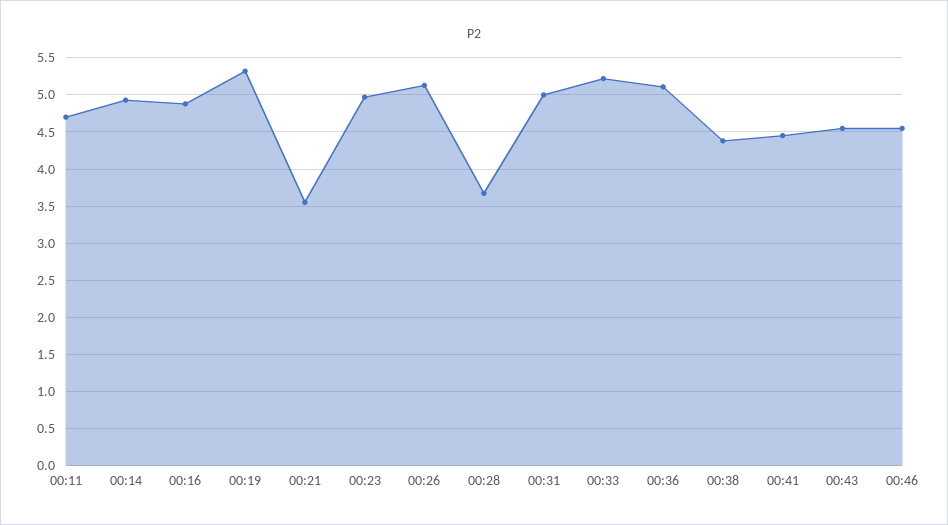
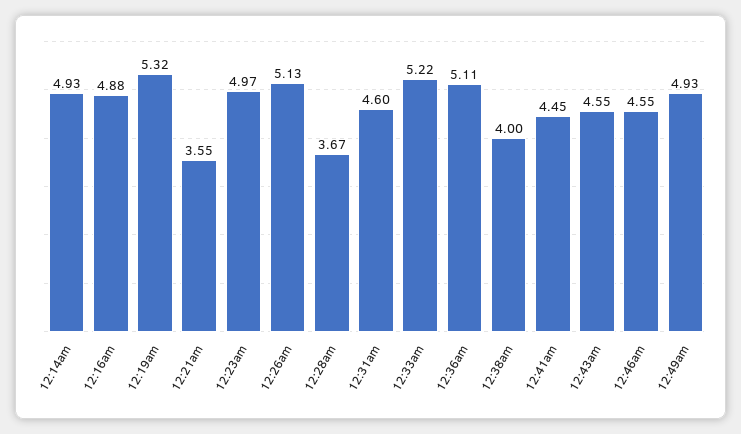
00:11: 4.7 -> none
00:31: 5 -> 4.6
00:38: 4.4 -> 4
12:49am: none -> 4.93

